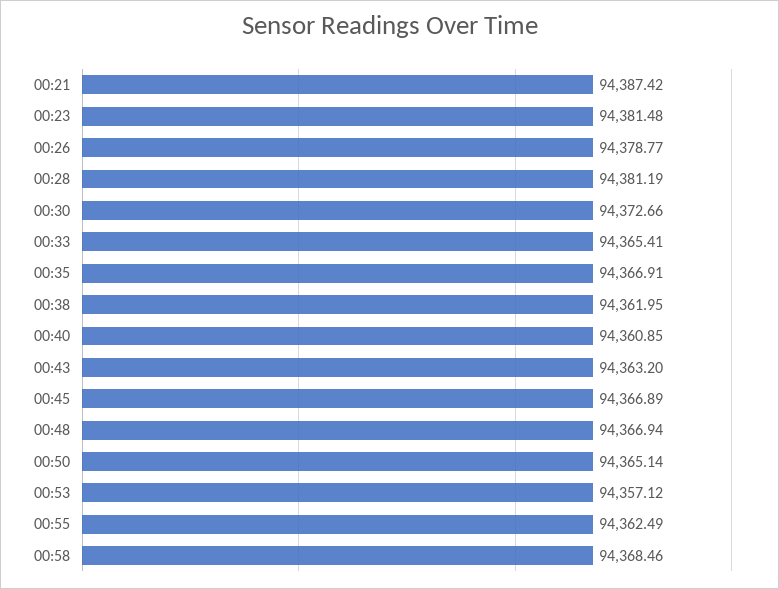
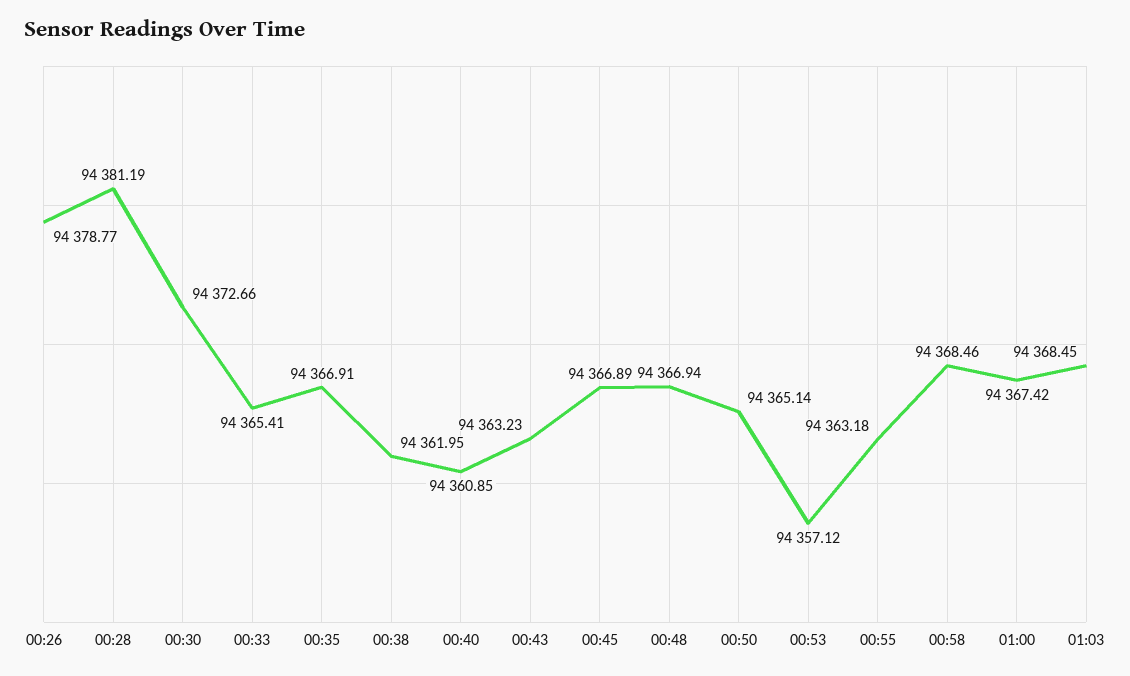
00:21: 94387.42 -> none
00:23: 94381.48 -> none
00:43: 94363.2 -> 94363.23
00:55: 94362.49 -> 94363.18
01:00: none -> 94367.42
01:03: none -> 94368.45

